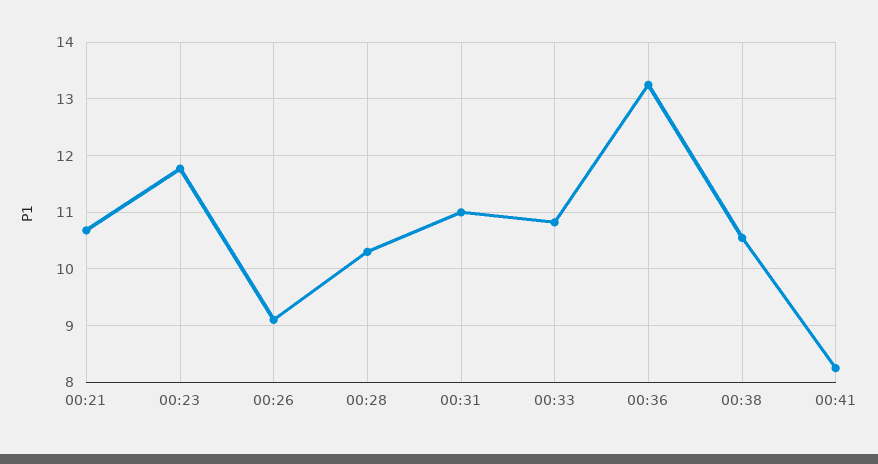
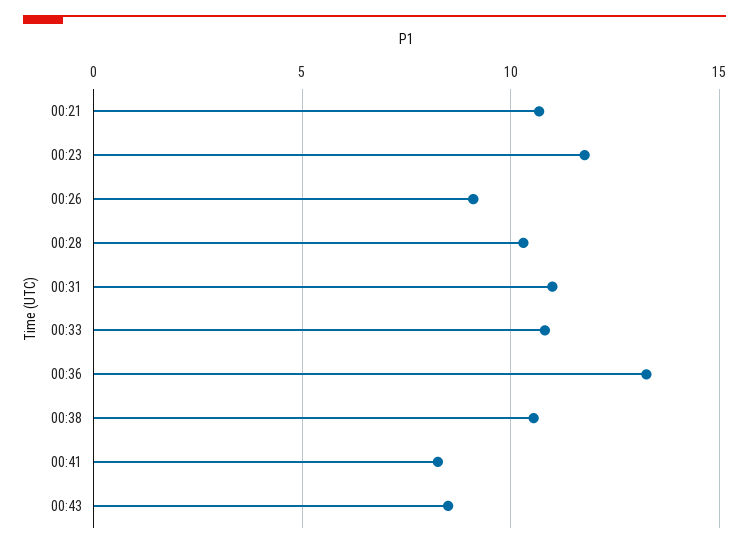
00:43: none -> 8.5

